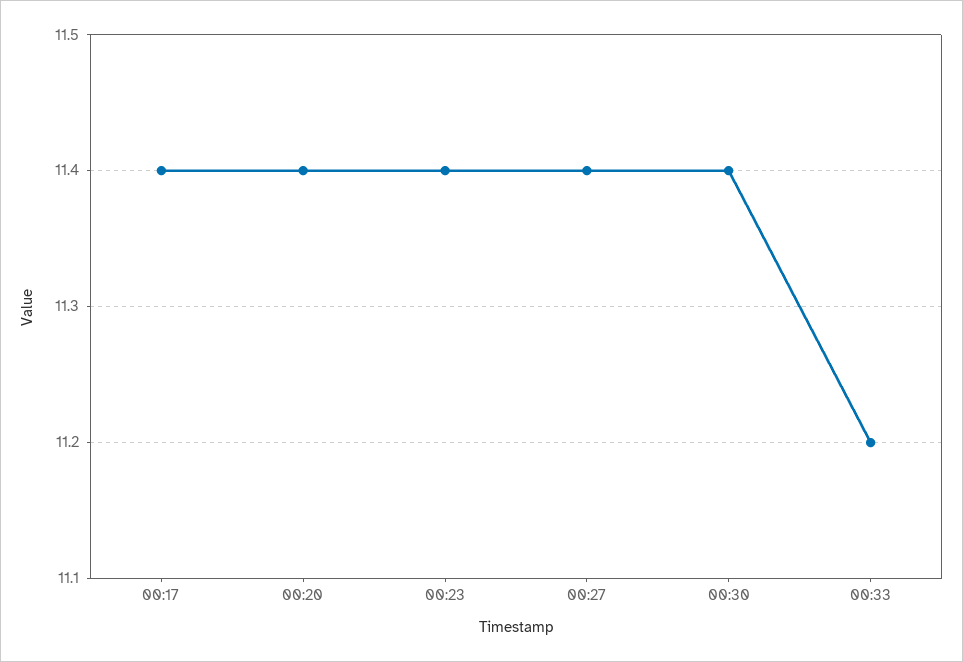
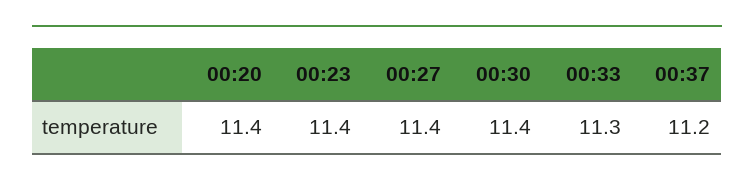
00:17: 11.4 -> none
00:33: 11.2 -> 11.3
00:37: none -> 11.2

